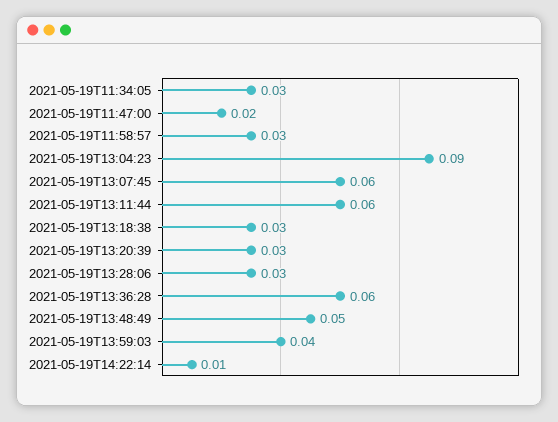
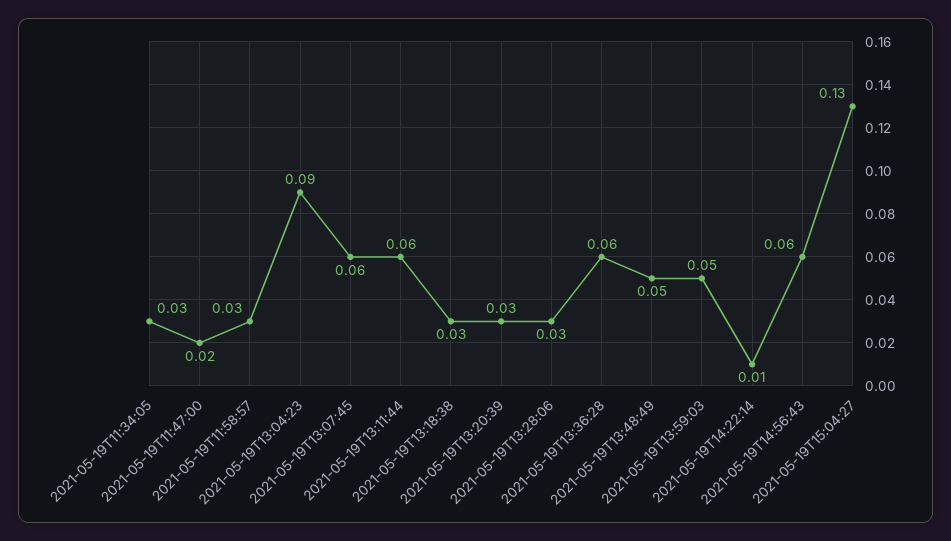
2021-05-19T13:59:03: 0.04 -> 0.05
2021-05-19T14:56:43: none -> 0.06
2021-05-19T15:04:27: none -> 0.13

